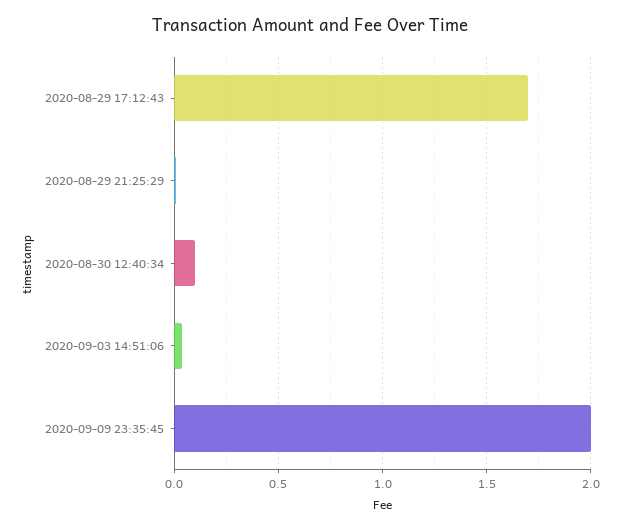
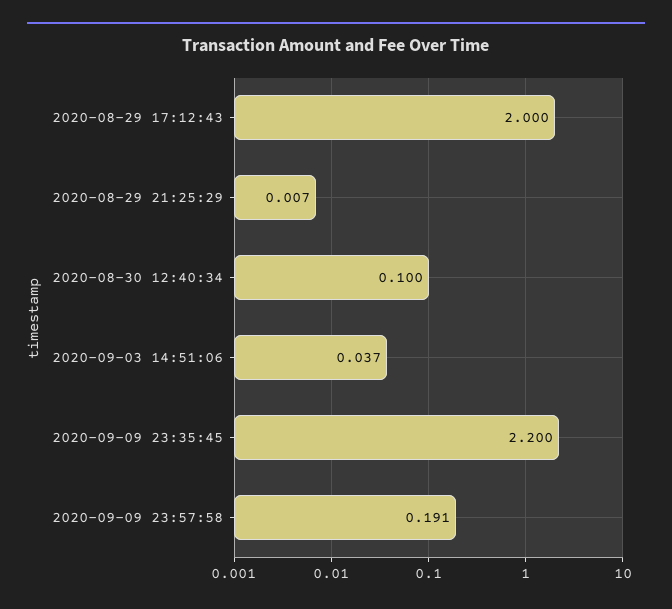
2020-08-29 17:12:43: 1.7 -> 2
2020-09-09 23:35:45: 2 -> 2.2
2020-09-09 23:57:58: none -> 0.191

